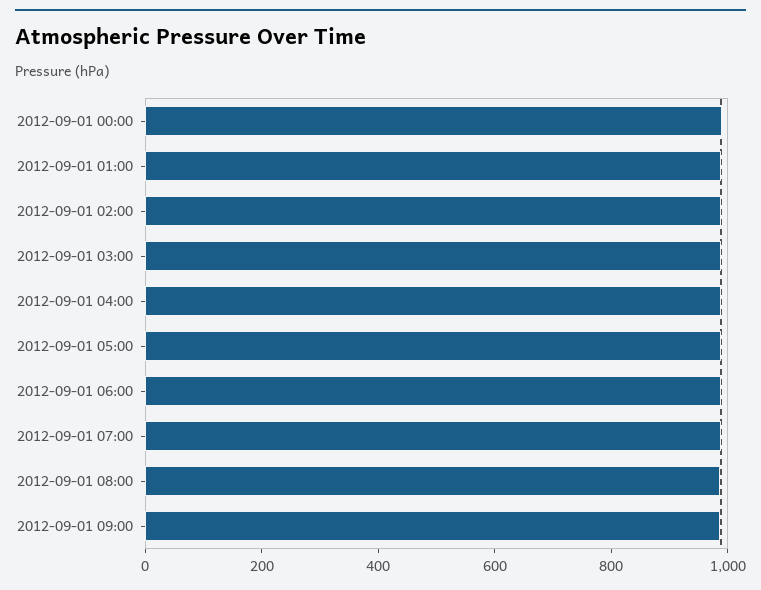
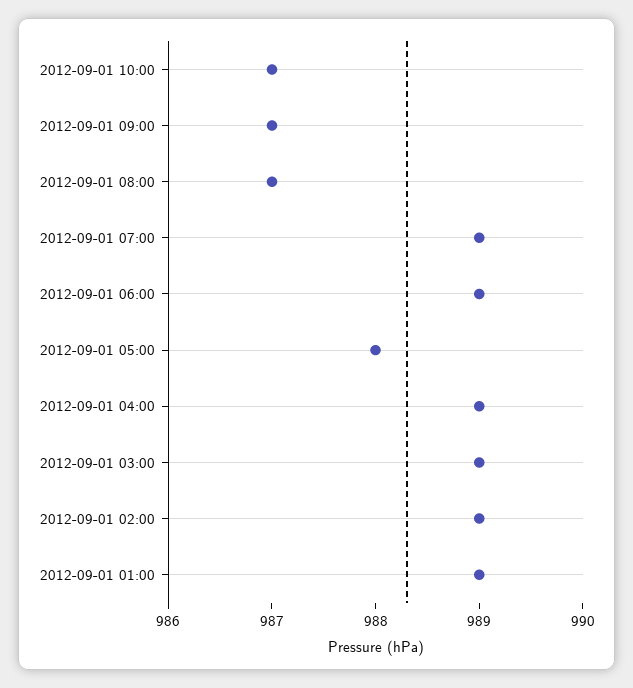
2012-09-01 00:00: 1000 -> none
2012-09-01 10:00: none -> 987

